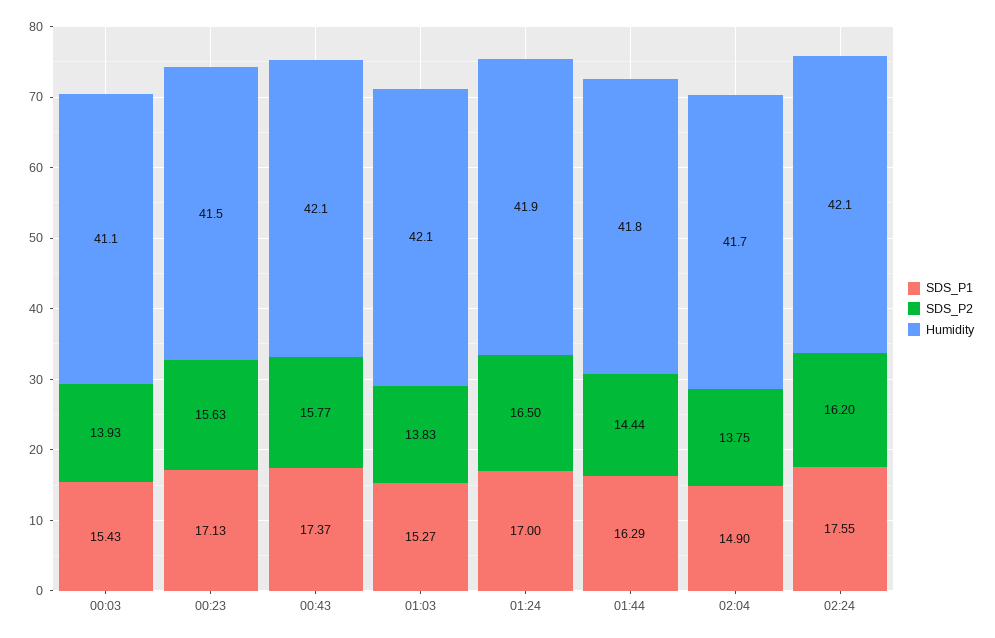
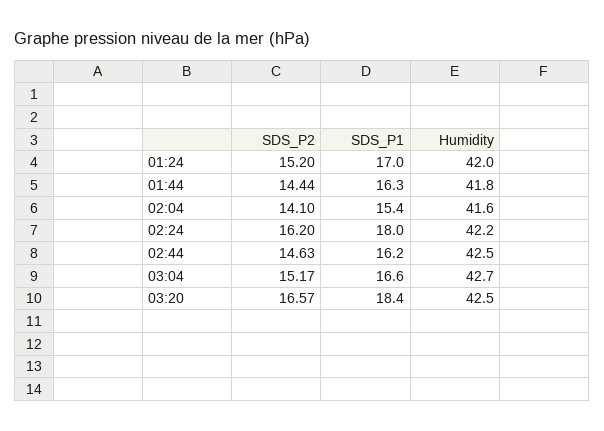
SDS_P1, 00:03: 15.43 -> none
SDS_P2, 00:03: 13.93 -> none
Humidity, 00:03: 41.1 -> none
SDS_P1, 00:23: 17.13 -> none
SDS_P2, 00:23: 15.63 -> none
Humidity, 00:23: 41.5 -> none
SDS_P1, 00:43: 17.37 -> none
SDS_P2, 00:43: 15.77 -> none
Humidity, 00:43: 42.1 -> none
SDS_P1, 01:03: 15.27 -> none
SDS_P2, 01:03: 13.83 -> none
Humidity, 01:03: 42.1 -> none
SDS_P2, 01:24: 16.5 -> 15.2
Humidity, 01:24: 41.9 -> 42
SDS_P1, 02:04: 14.9 -> 15.4
SDS_P2, 02:04: 13.75 -> 14.1
Humidity, 02:04: 41.7 -> 41.6
SDS_P1, 02:24: 17.55 -> 18
Humidity, 02:24: 42.1 -> 42.2
SDS_P2, 02:44: none -> 14.63
SDS_P1, 02:44: none -> 16.2
Humidity, 02:44: none -> 42.5
SDS_P2, 03:04: none -> 15.17
SDS_P1, 03:04: none -> 16.6
Humidity, 03:04: none -> 42.7
SDS_P2, 03:20: none -> 16.57
SDS_P1, 03:20: none -> 18.4
Humidity, 03:20: none -> 42.5

